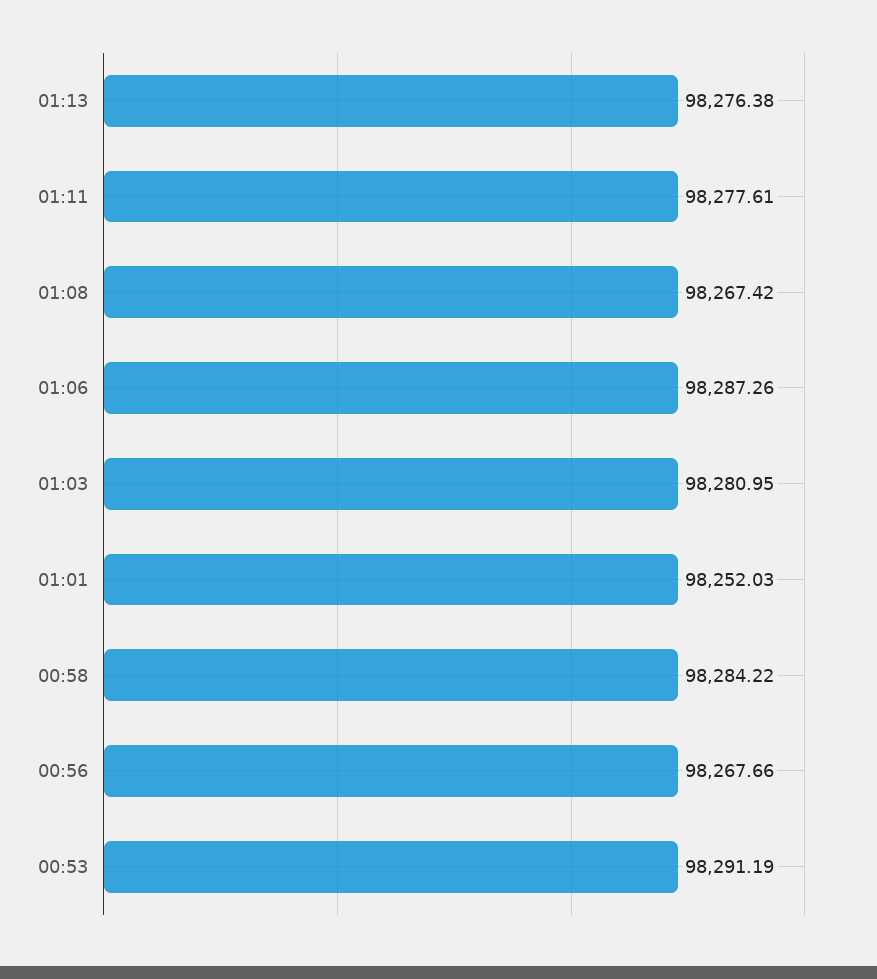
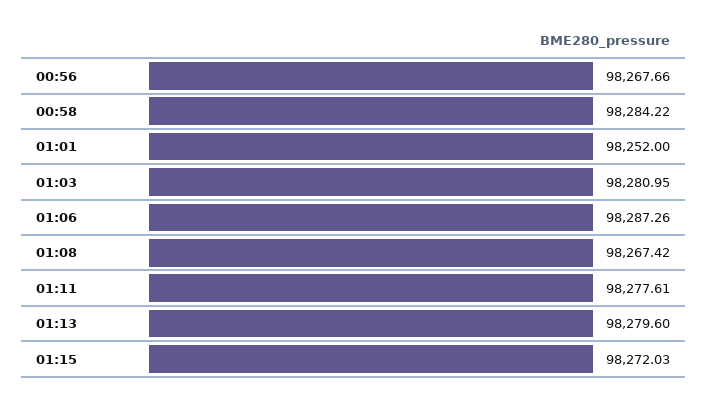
01:13: 98276.38 -> 98279.6
01:01: 98252.03 -> 98252
00:53: 98291.19 -> none
01:15: none -> 98272.03

